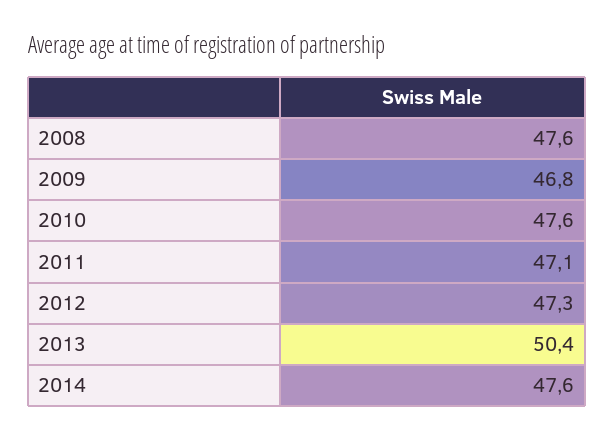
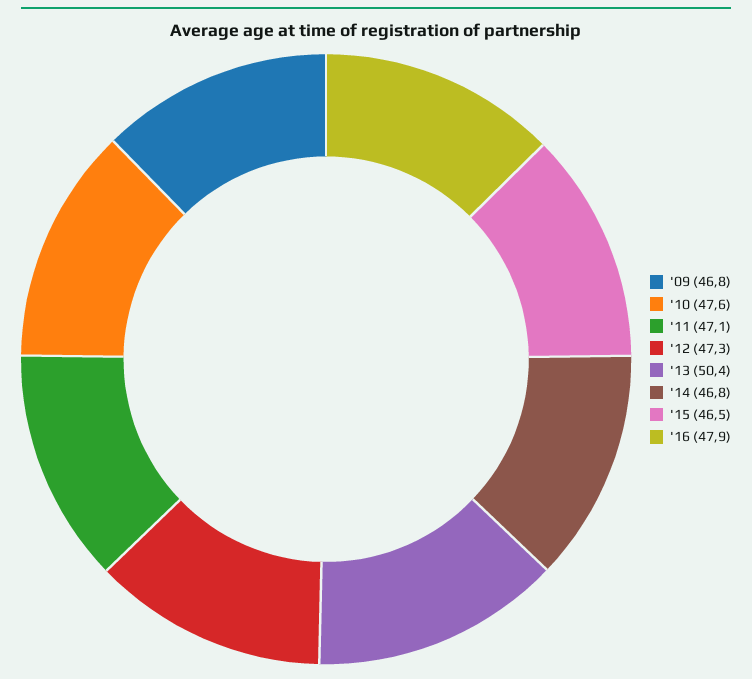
2008: 47.6 -> none
2014: 47.6 -> 46.8
'15: none -> 46.5
'16: none -> 47.9

